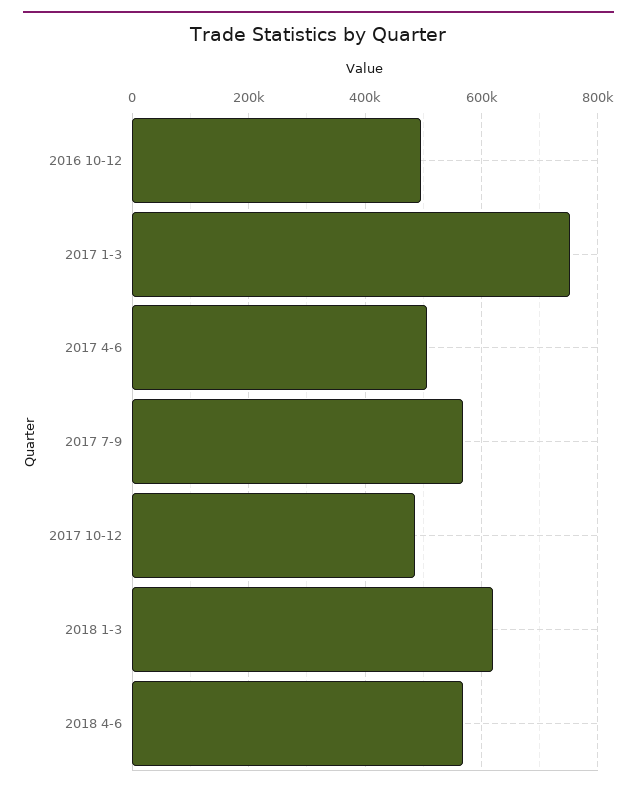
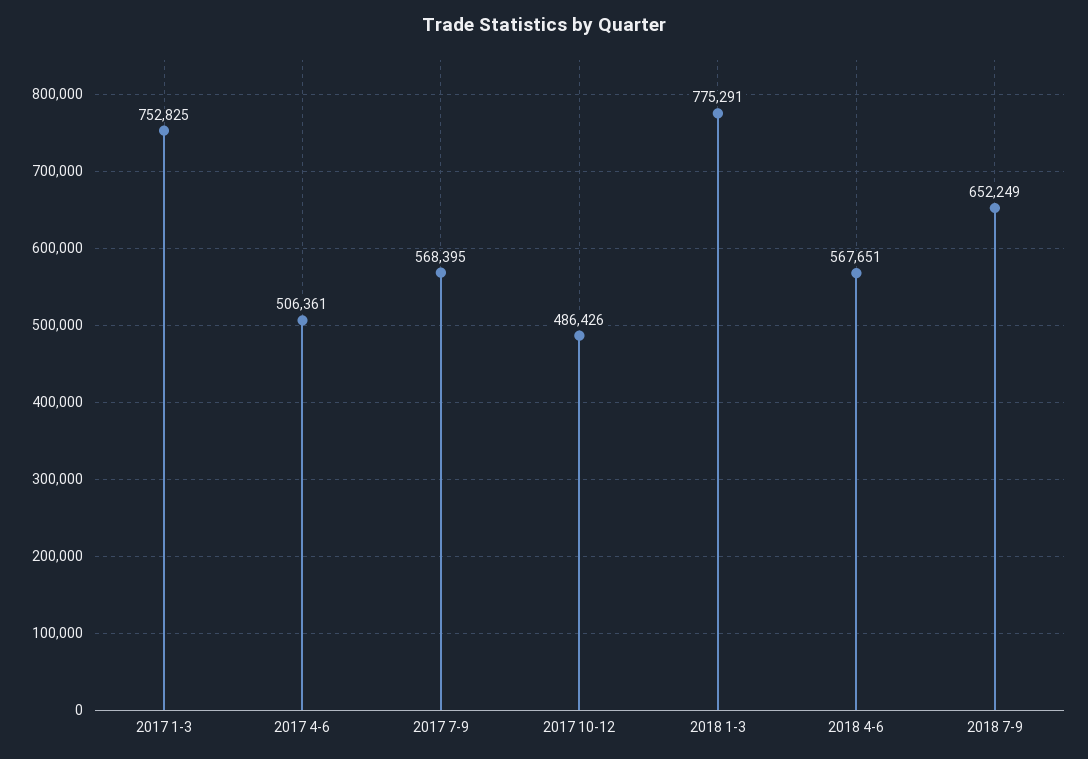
2016 10-12: 500000 -> none
2018 1-3: 620000 -> 775291
2018 7-9: none -> 652249

